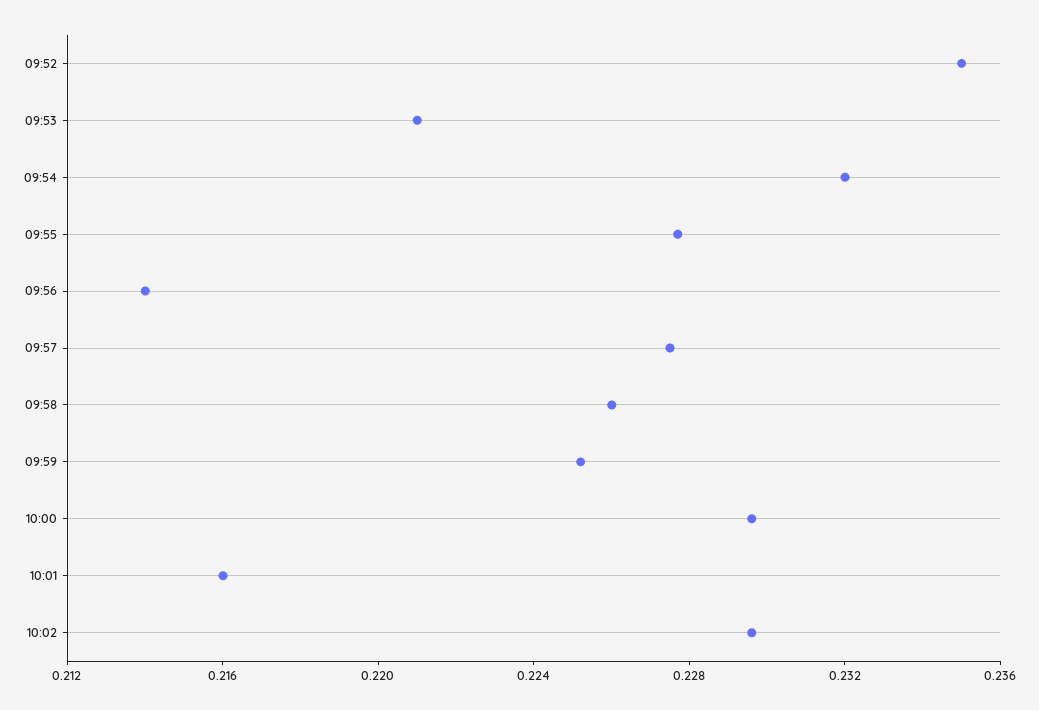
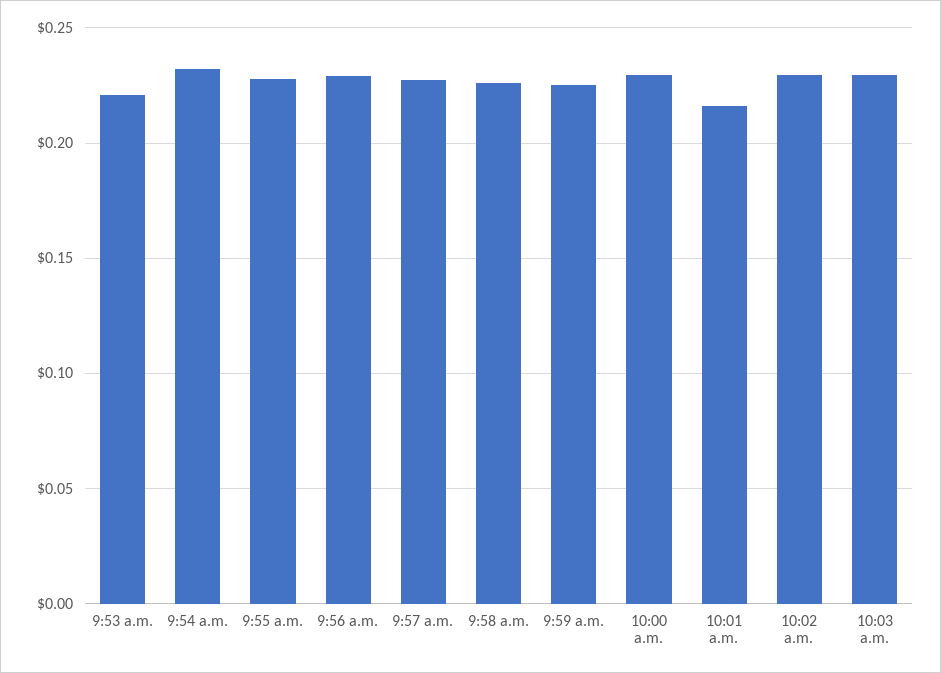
09:52: 0.235 -> none
09:56: 0.214 -> 0.23
10:03 a.m.: none -> 0.23

